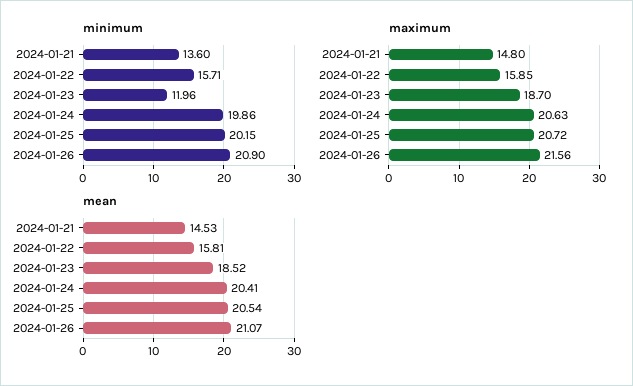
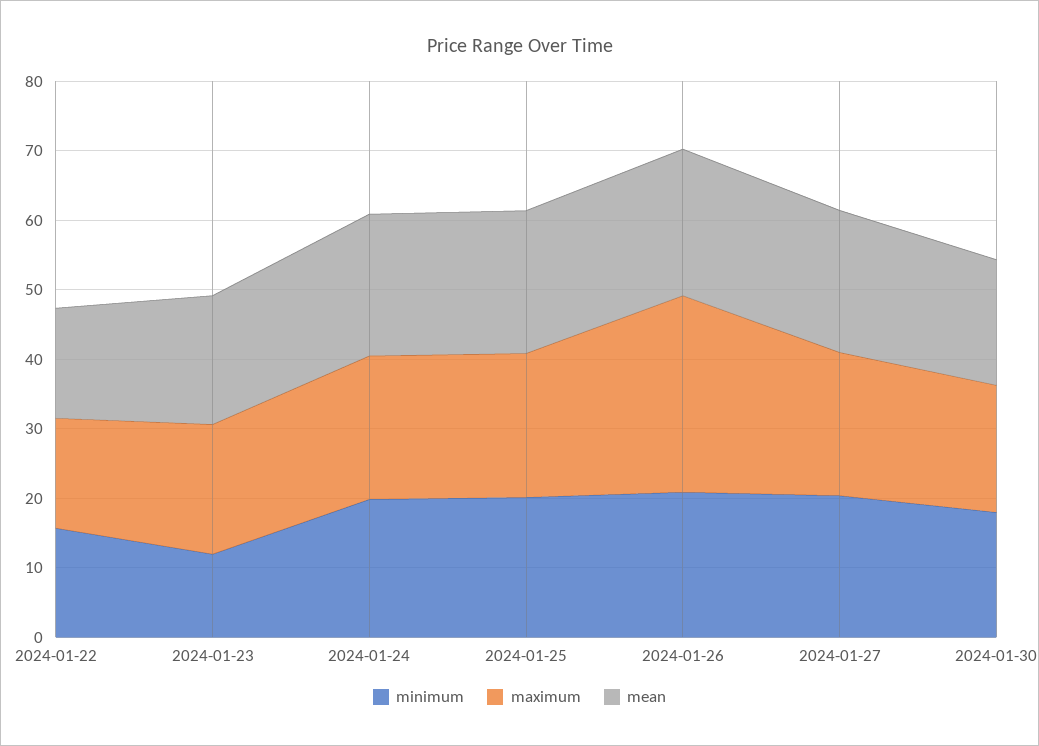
minimum, 2024-01-21: 13.6 -> none
maximum, 2024-01-21: 14.8 -> none
maximum, 2024-01-26: 21.56 -> 28
mean, 2024-01-21: 14.53 -> none
minimum, 2024-01-27: none -> 20
maximum, 2024-01-27: none -> 20
mean, 2024-01-27: none -> 20
minimum, 2024-01-30: none -> 18
maximum, 2024-01-30: none -> 18
mean, 2024-01-30: none -> 18

